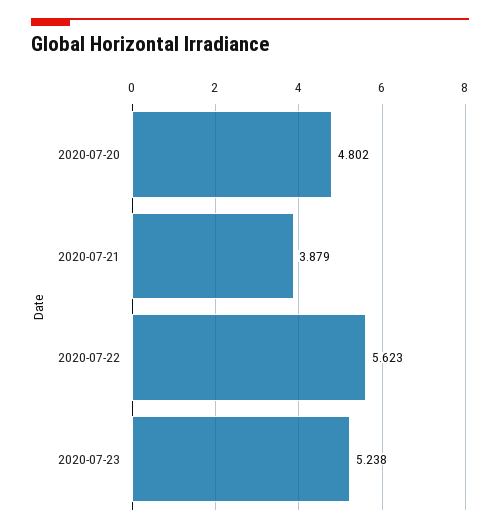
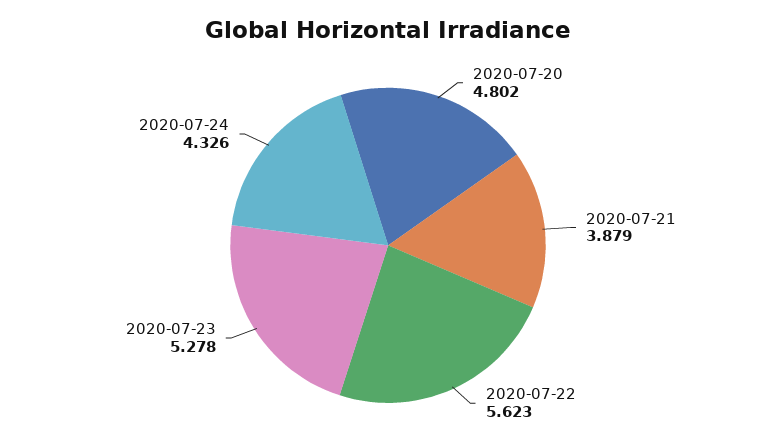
2020-07-23: 5.238 -> 5.278
2020-07-24: none -> 4.326

